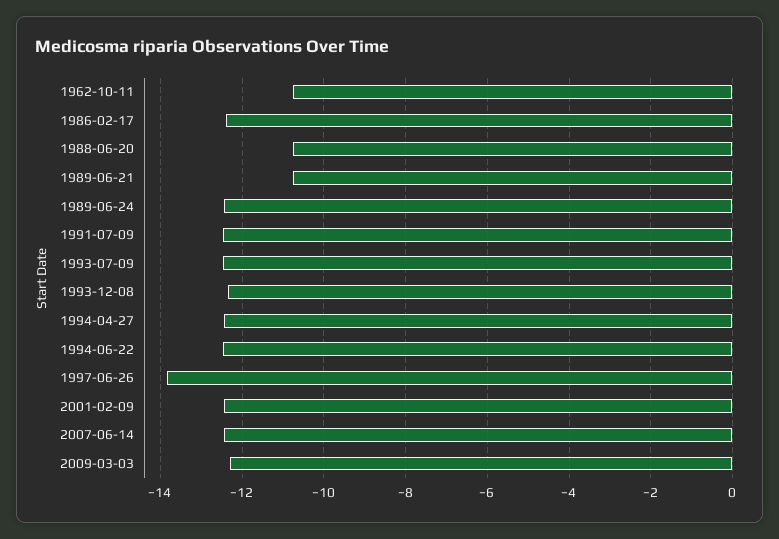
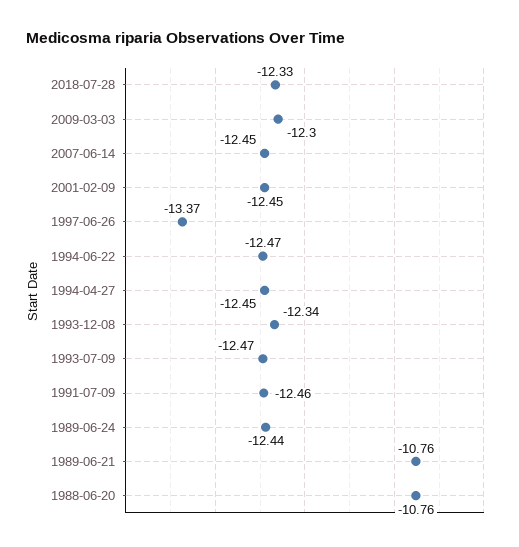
1962-10-11: -10.8 -> none
1986-02-17: -12.4 -> none
1997-06-26: -13.8 -> -13.37
2018-07-28: none -> -12.33

